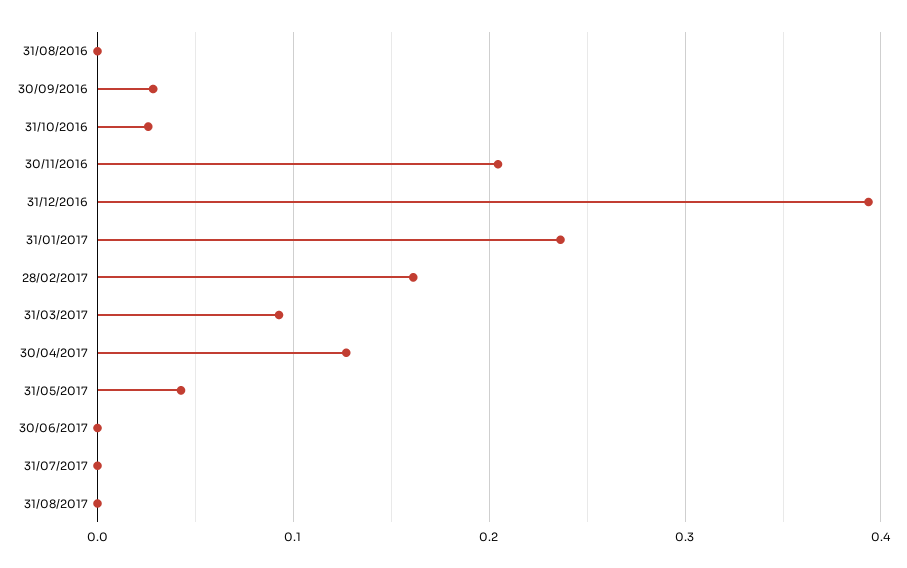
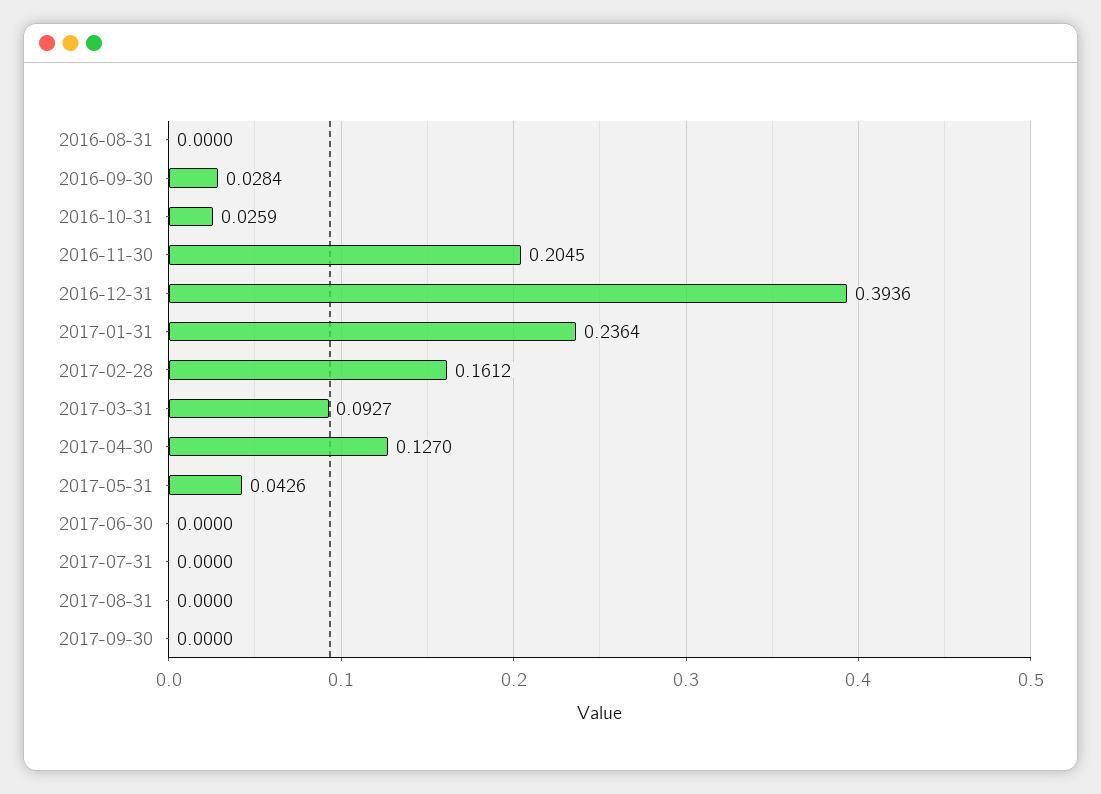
2017-09-30: none -> 0

